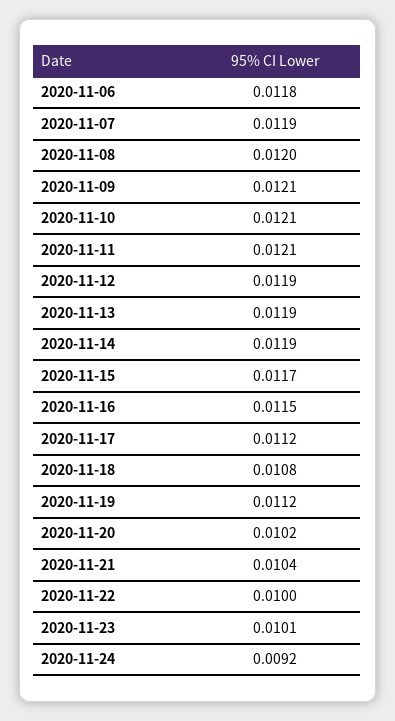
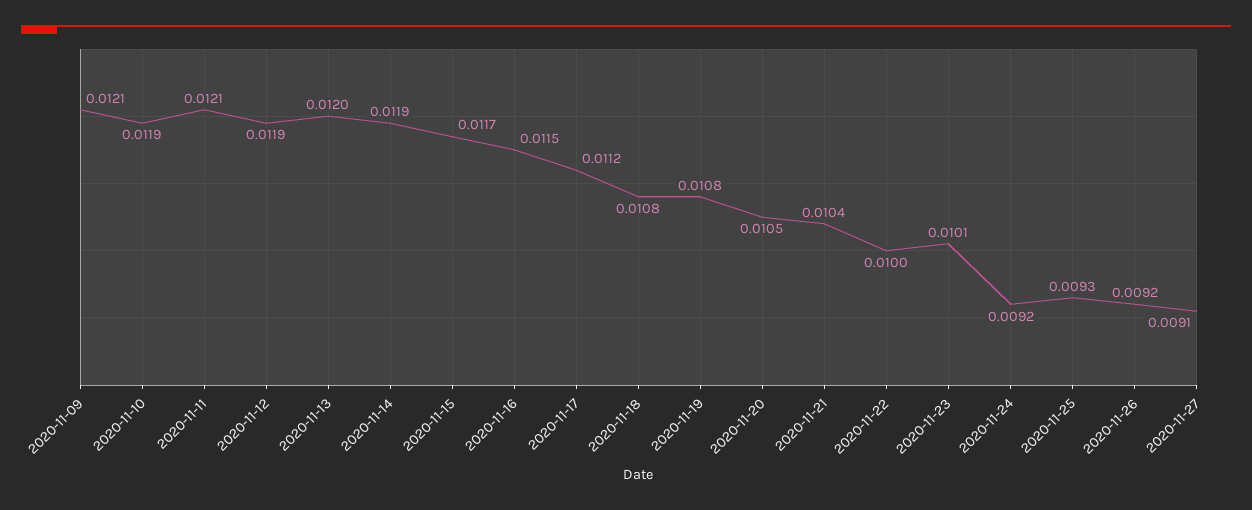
2020-11-06: 0.0118 -> none
2020-11-07: 0.0119 -> none
2020-11-08: 0.012 -> none
2020-11-10: 0.0121 -> 0.0119
2020-11-13: 0.0119 -> 0.012
2020-11-19: 0.0112 -> 0.0108
2020-11-20: 0.0102 -> 0.0105
2020-11-25: none -> 0.0093
2020-11-26: none -> 0.0092
2020-11-27: none -> 0.0091

